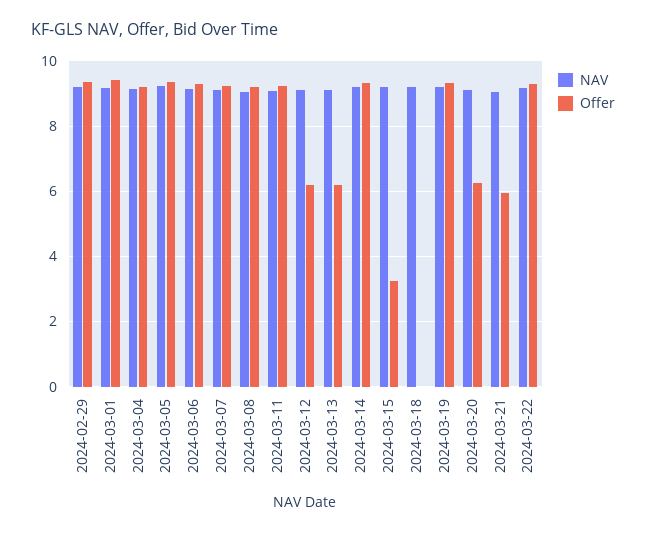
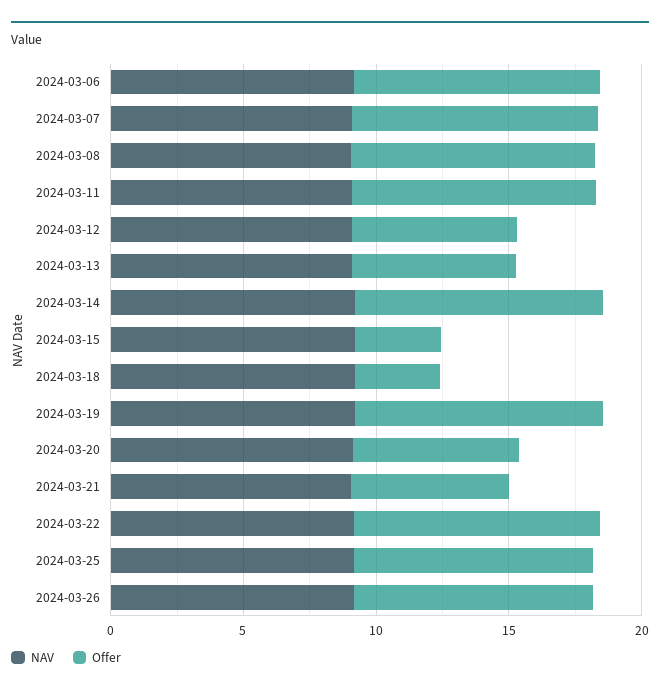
NAV, 2024-02-29: 9.2 -> none
Offer, 2024-02-29: 9.4 -> none
NAV, 2024-03-01: 9.2 -> none
Offer, 2024-03-01: 9.4 -> none
NAV, 2024-03-04: 9.2 -> none
Offer, 2024-03-04: 9.2 -> none
NAV, 2024-03-05: 9.2 -> none
Offer, 2024-03-05: 9.4 -> none
Offer, 2024-03-18: 0 -> 3
NAV, 2024-03-25: none -> 9
Offer, 2024-03-25: none -> 9
NAV, 2024-03-26: none -> 9
Offer, 2024-03-26: none -> 9

